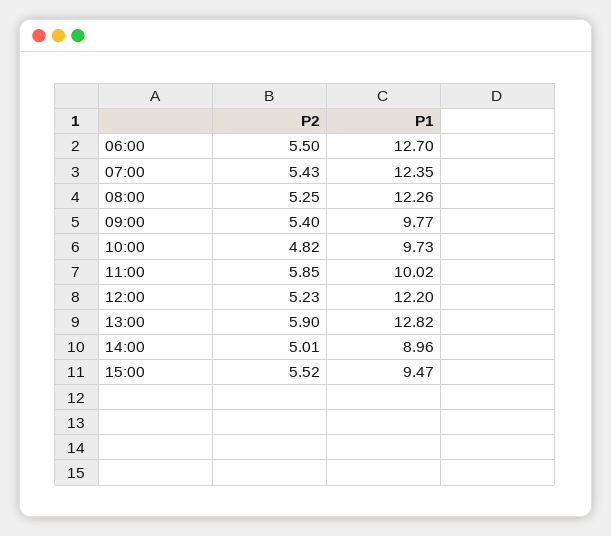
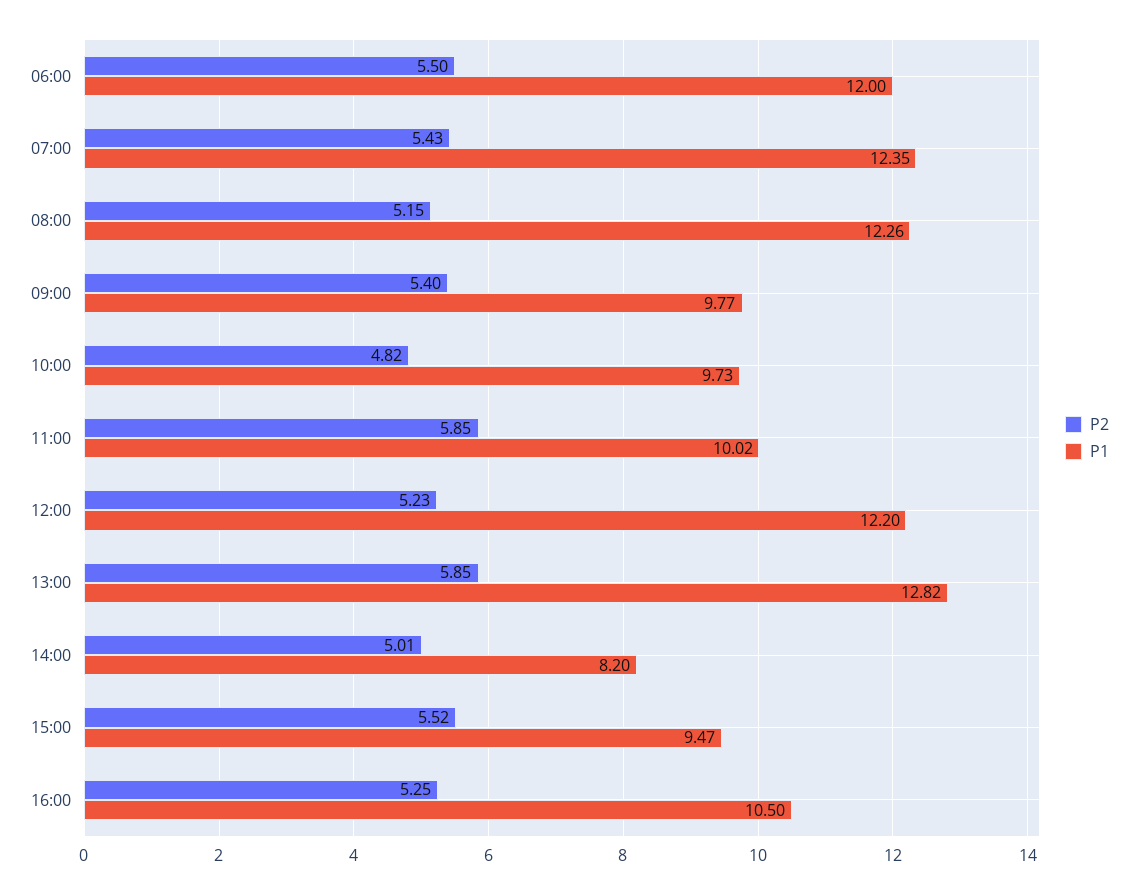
P1, 06:00: 12.7 -> 12
P2, 08:00: 5.25 -> 5.15
P2, 13:00: 5.9 -> 5.85
P1, 14:00: 8.96 -> 8.2
P2, 16:00: none -> 5.25
P1, 16:00: none -> 10.5

